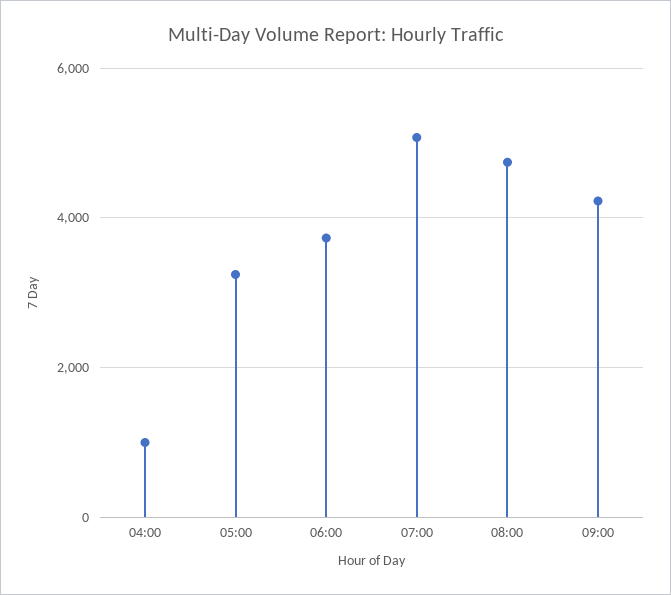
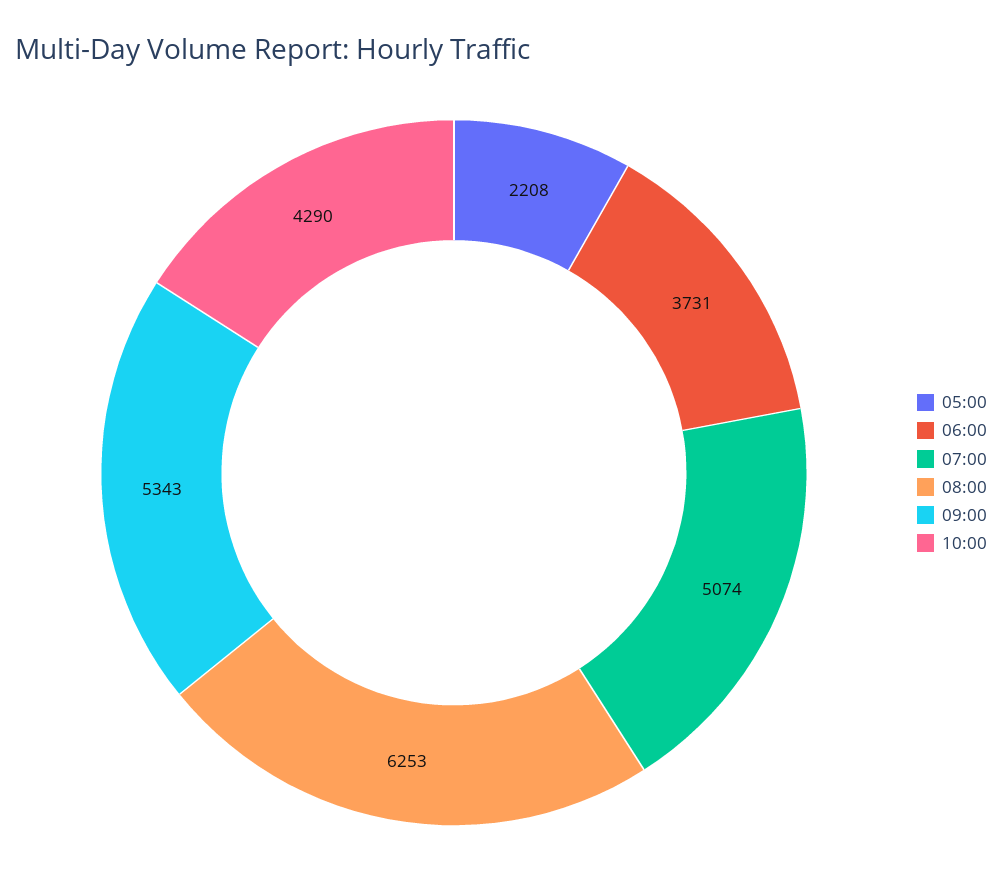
04:00: 1000 -> none
05:00: 3200 -> 2208
08:00: 4800 -> 6253
09:00: 4200 -> 5343
10:00: none -> 4290

